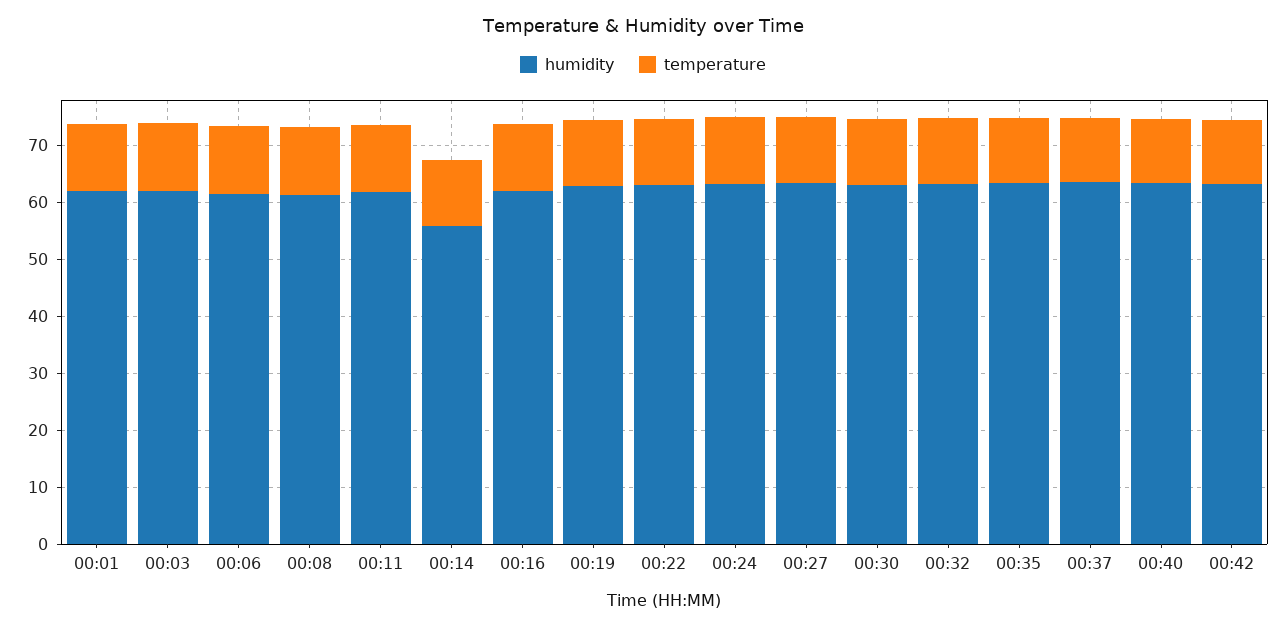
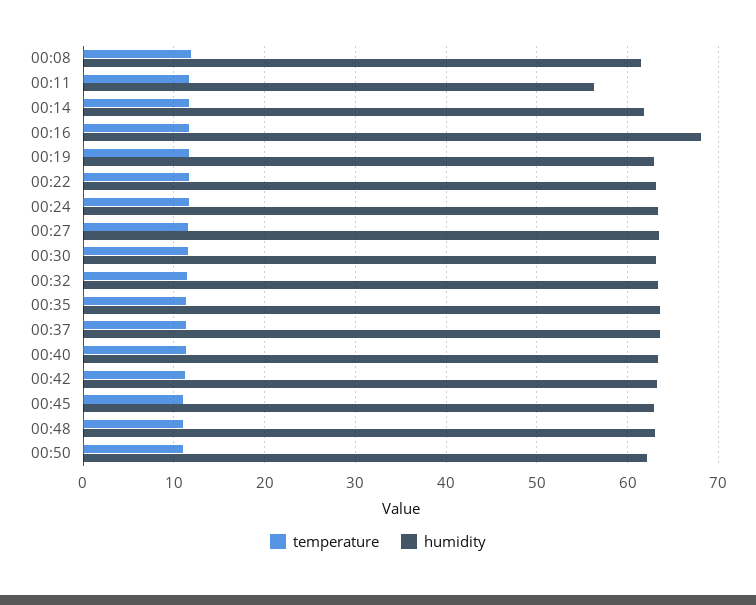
humidity, 00:01: 62 -> none
temperature, 00:01: 12 -> none
humidity, 00:03: 62 -> none
temperature, 00:03: 12 -> none
humidity, 00:06: 62 -> none
temperature, 00:06: 12 -> none
humidity, 00:11: 62 -> 56
humidity, 00:14: 56 -> 62
humidity, 00:16: 62 -> 68
temperature, 00:45: none -> 11
humidity, 00:45: none -> 63
temperature, 00:48: none -> 11
humidity, 00:48: none -> 63
temperature, 00:50: none -> 11
humidity, 00:50: none -> 62

